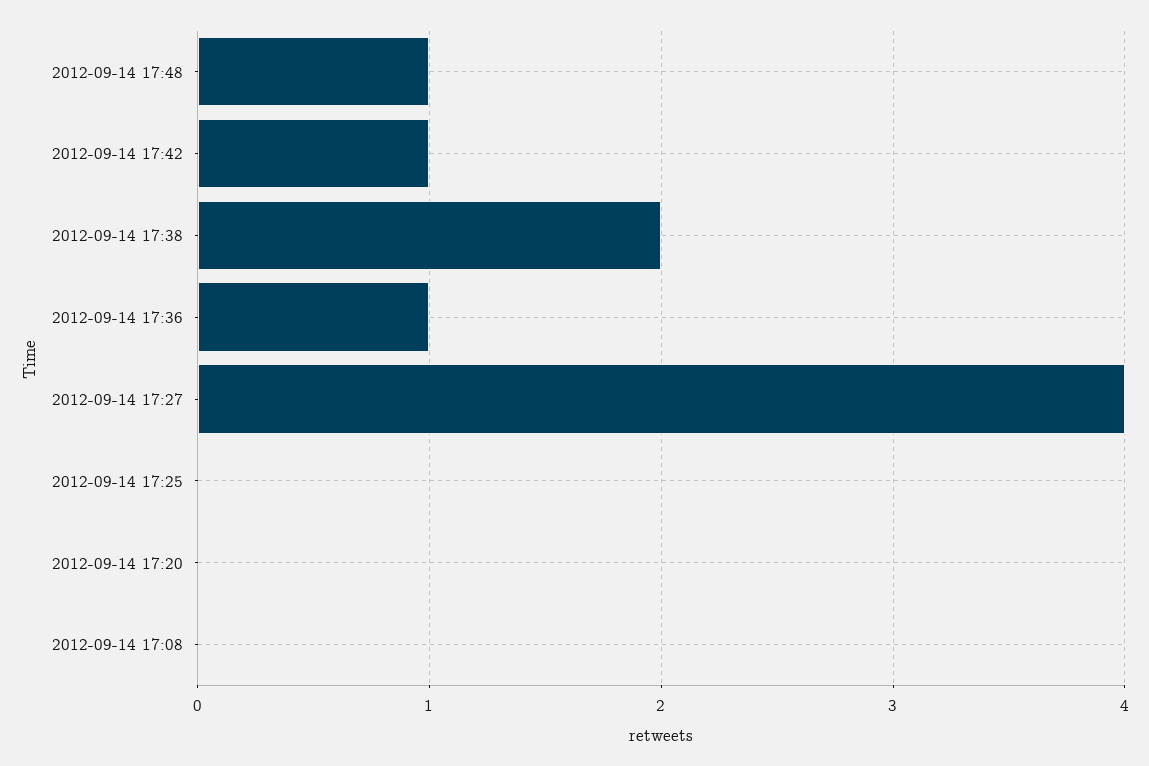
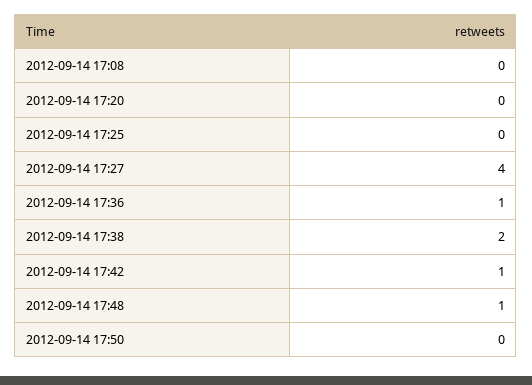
2012-09-14 17:50: none -> 0

